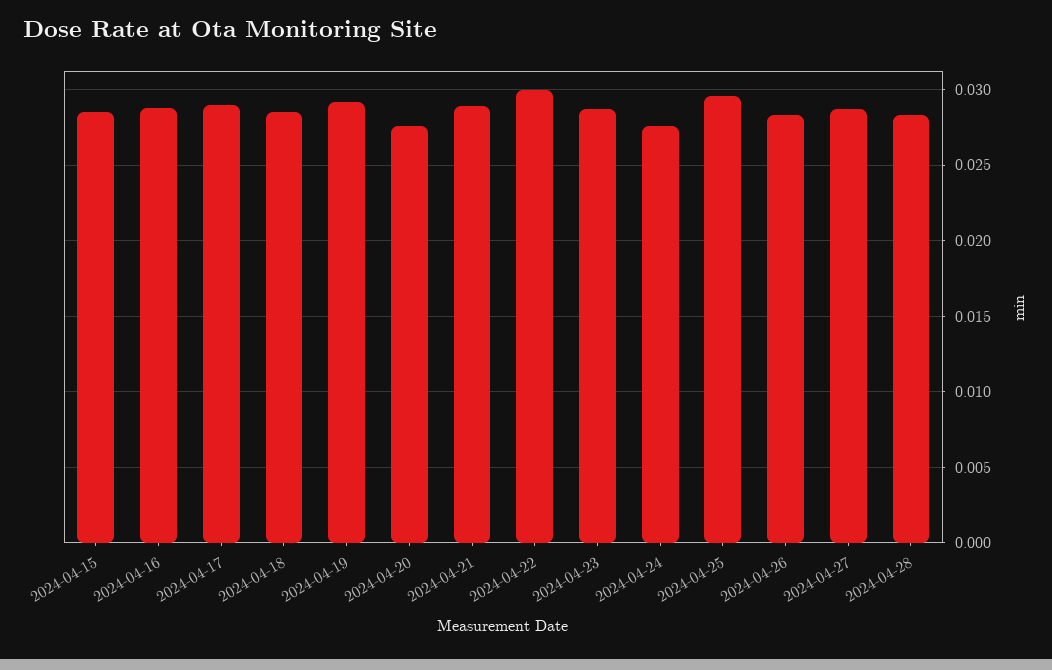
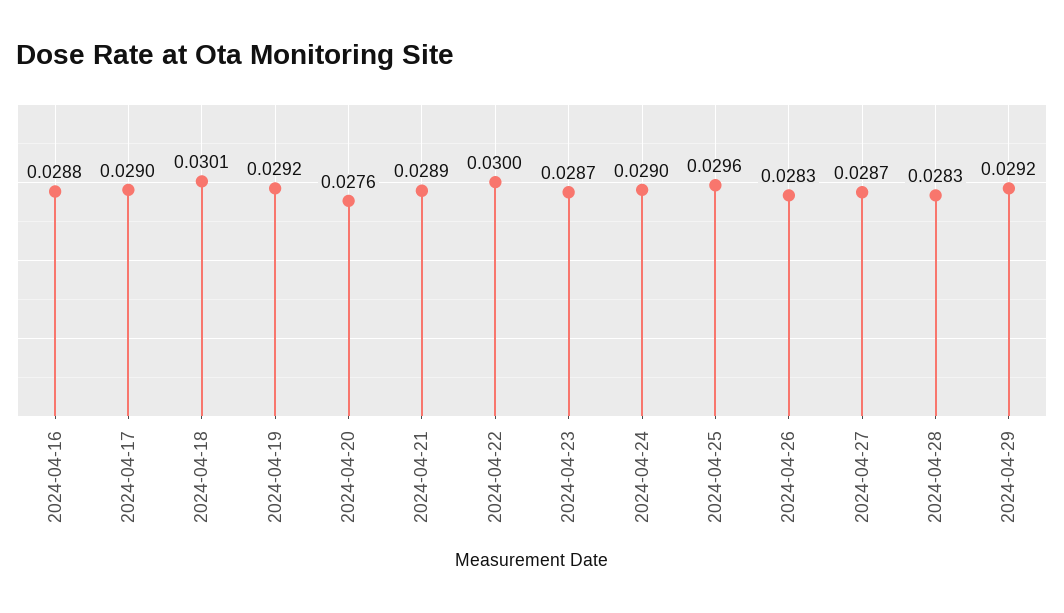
2024-04-15: 0.0285 -> none
2024-04-18: 0.0285 -> 0.0301
2024-04-24: 0.0275 -> 0.029
2024-04-29: none -> 0.0292

